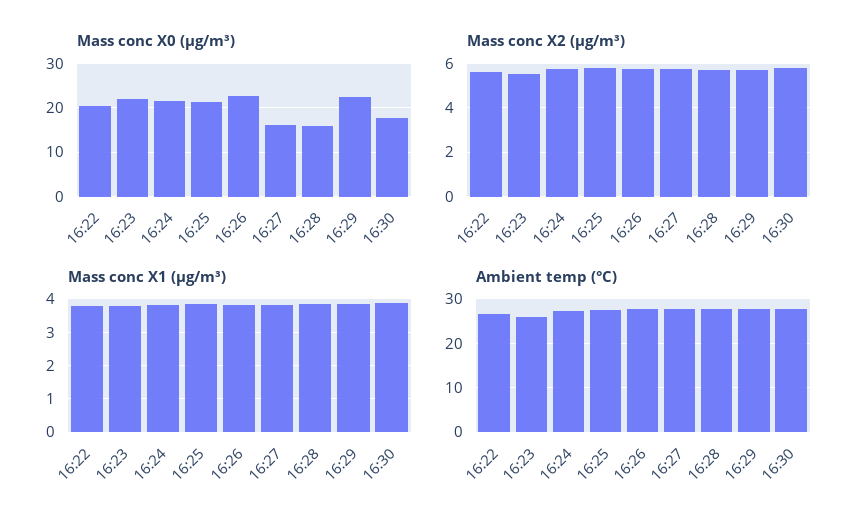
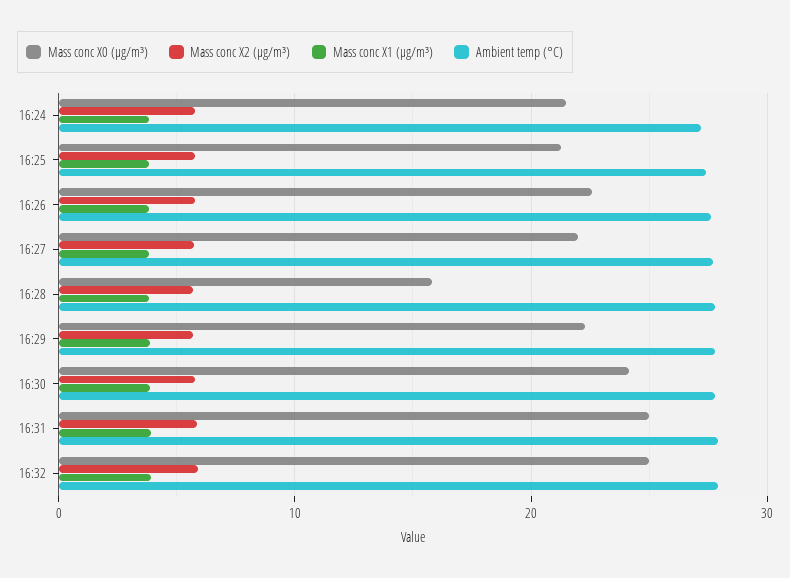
Mass conc X0 (μg/m³), 16:22: 20 -> none
Mass conc X0 (μg/m³), 16:23: 22 -> none
Mass conc X0 (μg/m³), 16:27: 16 -> 22
Mass conc X0 (μg/m³), 16:30: 18 -> 24
Mass conc X2 (μg/m³), 16:22: 5.5 -> none
Mass conc X2 (μg/m³), 16:23: 5.5 -> none
Mass conc X1 (μg/m³), 16:22: 3.8 -> none
Mass conc X1 (μg/m³), 16:23: 3.8 -> none
Ambient temp (°C), 16:22: 26 -> none
Ambient temp (°C), 16:23: 26 -> none
Mass conc X0 (μg/m³), 16:31: none -> 25
Mass conc X2 (μg/m³), 16:31: none -> 6
Mass conc X1 (μg/m³), 16:31: none -> 4
Ambient temp (°C), 16:31: none -> 28
Mass conc X0 (μg/m³), 16:32: none -> 25
Mass conc X2 (μg/m³), 16:32: none -> 6
Mass conc X1 (μg/m³), 16:32: none -> 4
Ambient temp (°C), 16:32: none -> 28

